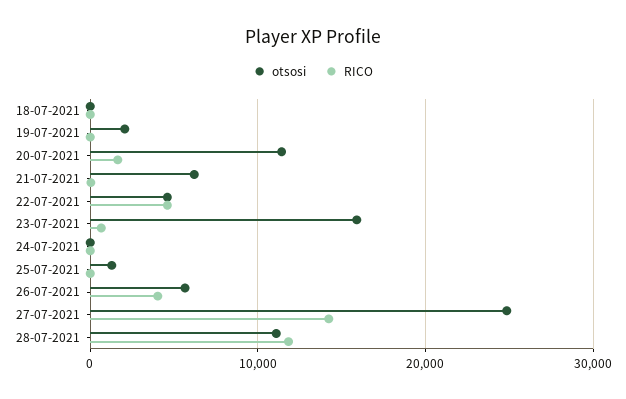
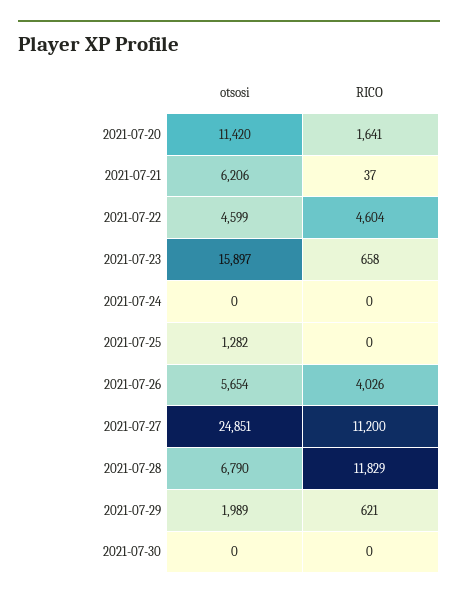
otsosi, 18-07-2021: 0 -> none
RICO, 18-07-2021: 0 -> none
otsosi, 19-07-2021: 2000 -> none
RICO, 19-07-2021: 0 -> none
RICO, 27-07-2021: 14000 -> 11200
otsosi, 28-07-2021: 11000 -> 6790
otsosi, 2021-07-29: none -> 1989
RICO, 2021-07-29: none -> 621
otsosi, 2021-07-30: none -> 0
RICO, 2021-07-30: none -> 0

